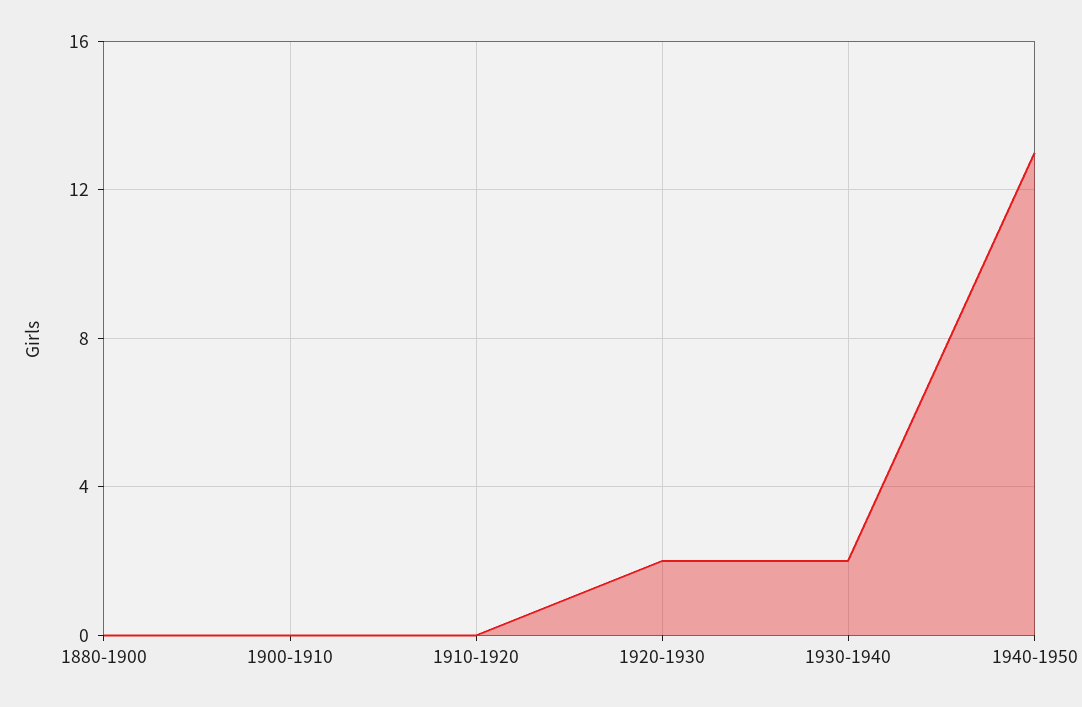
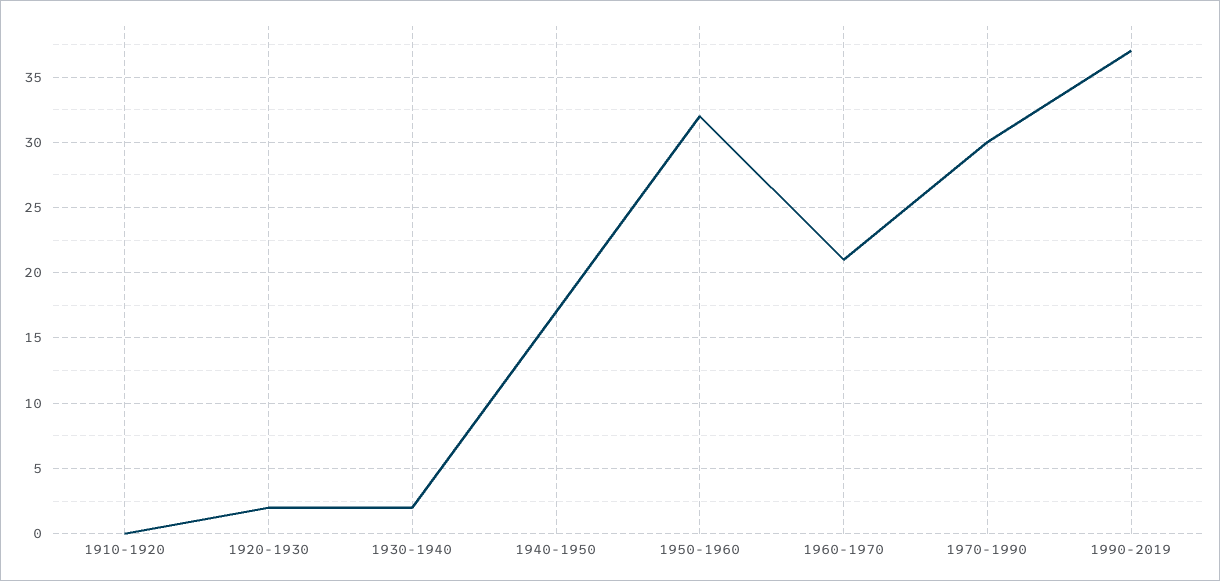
1880-1900: 0 -> none
1900-1910: 0 -> none
1940-1950: 13 -> 17
1950-1960: none -> 32
1960-1970: none -> 21
1970-1990: none -> 30
1990-2019: none -> 37

